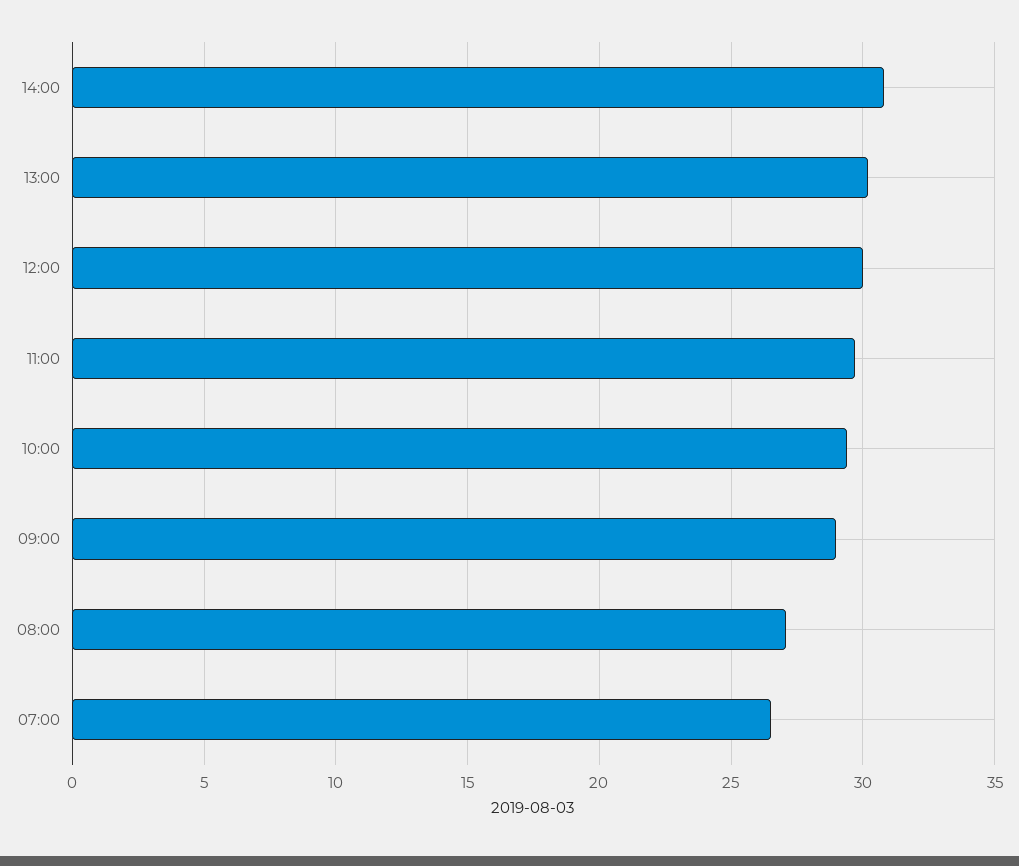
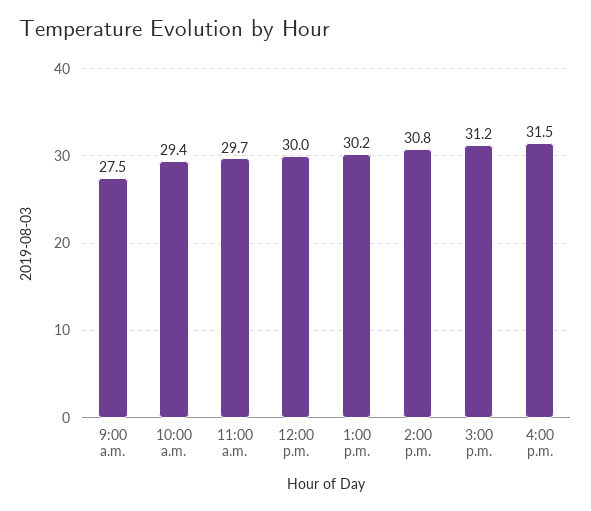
09:00: 29 -> 27.5
08:00: 27 -> none
07:00: 26.5 -> none
3:00 p.m.: none -> 31.2
4:00 p.m.: none -> 31.5

